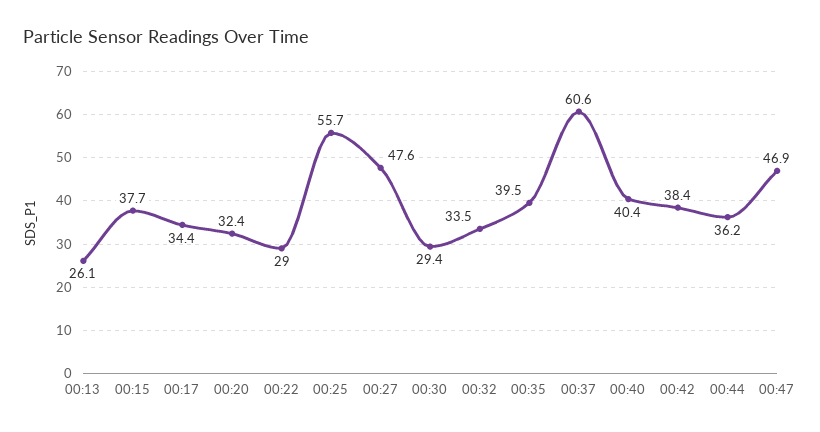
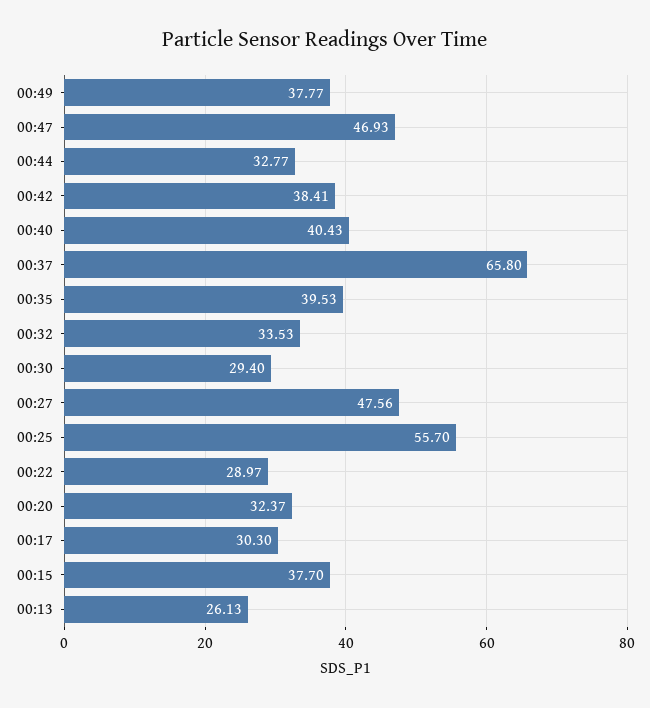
00:17: 34.4 -> 30.3
00:37: 60.6 -> 65.8
00:44: 36.2 -> 32.77
00:49: none -> 37.77

